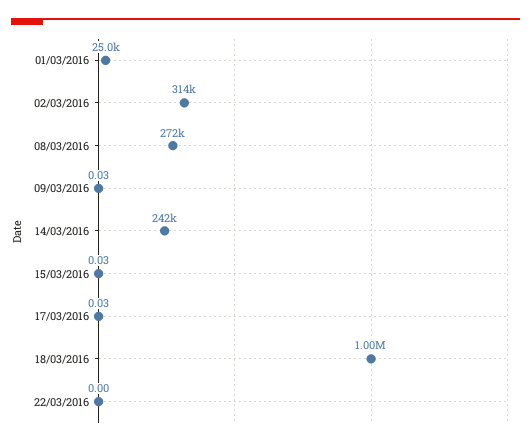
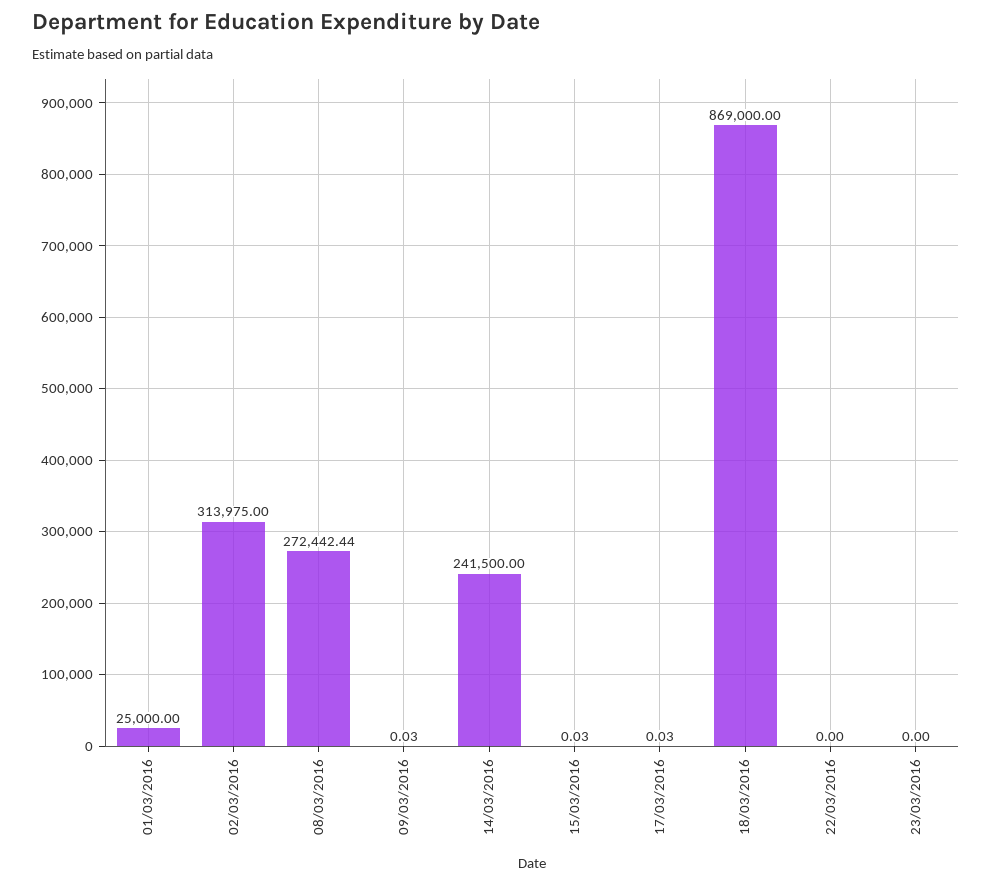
18/03/2016: 1000000 -> 869000
23/03/2016: none -> 0

